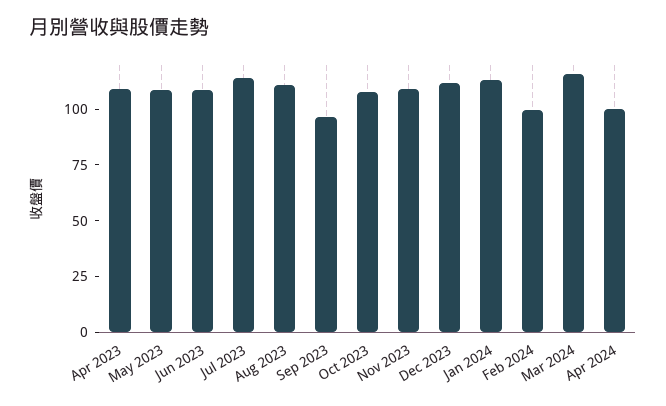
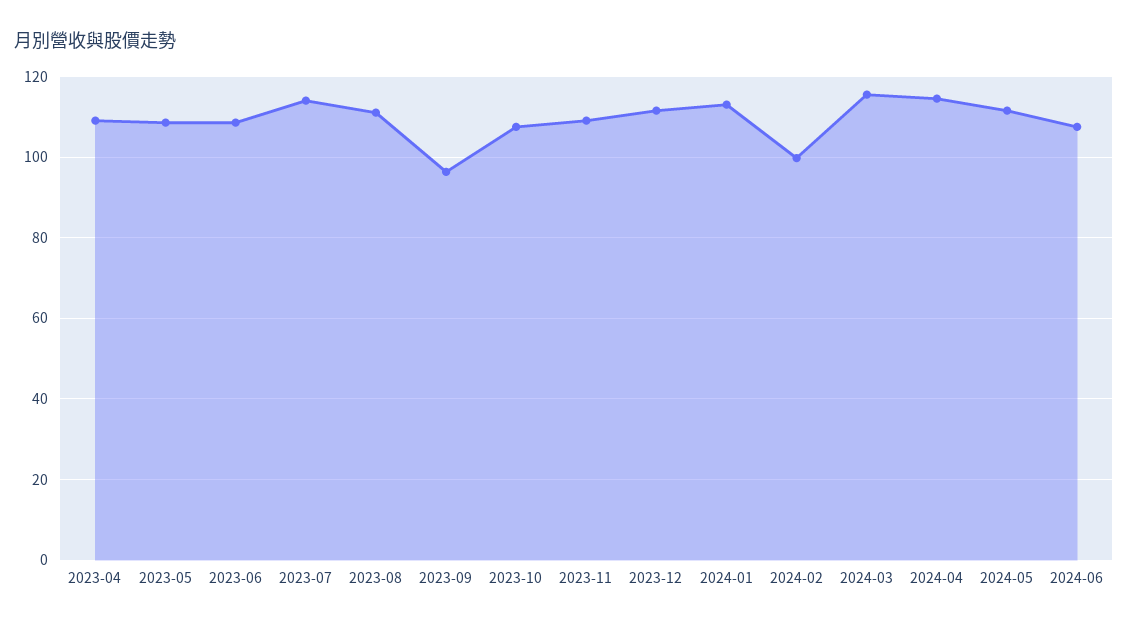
Apr 2024: 100 -> 114
2024-05: none -> 112
2024-06: none -> 108

